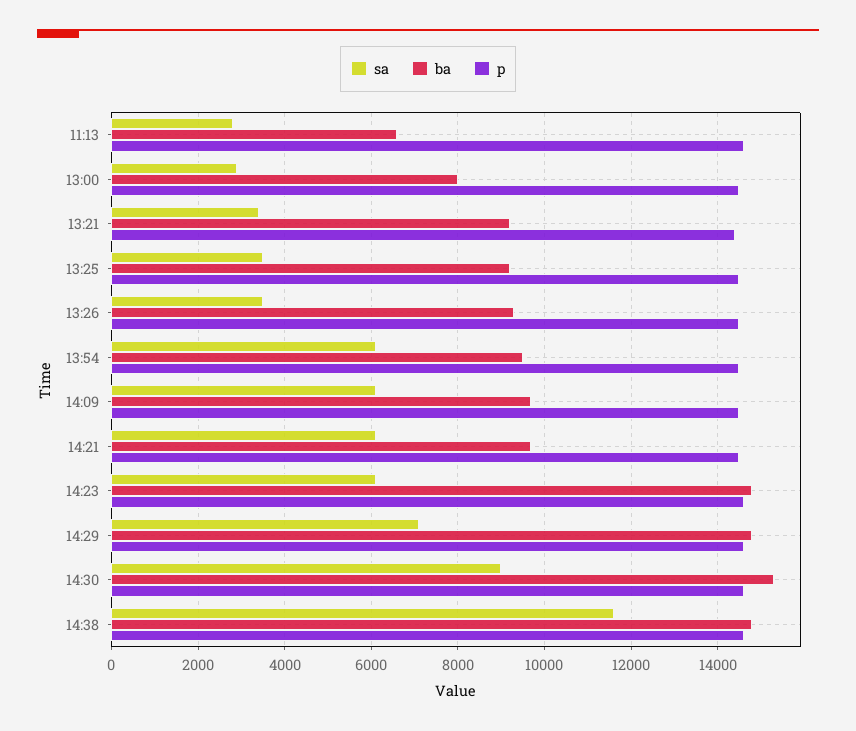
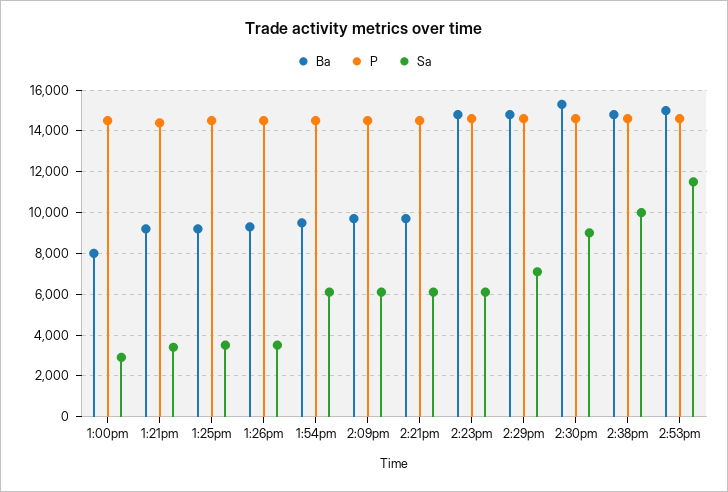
sa, 11:13: 2800 -> none
ba, 11:13: 6600 -> none
p, 11:13: 14600 -> none
sa, 14:38: 11600 -> 10000
ba, 2:53pm: none -> 15000
p, 2:53pm: none -> 14500
sa, 2:53pm: none -> 11500

